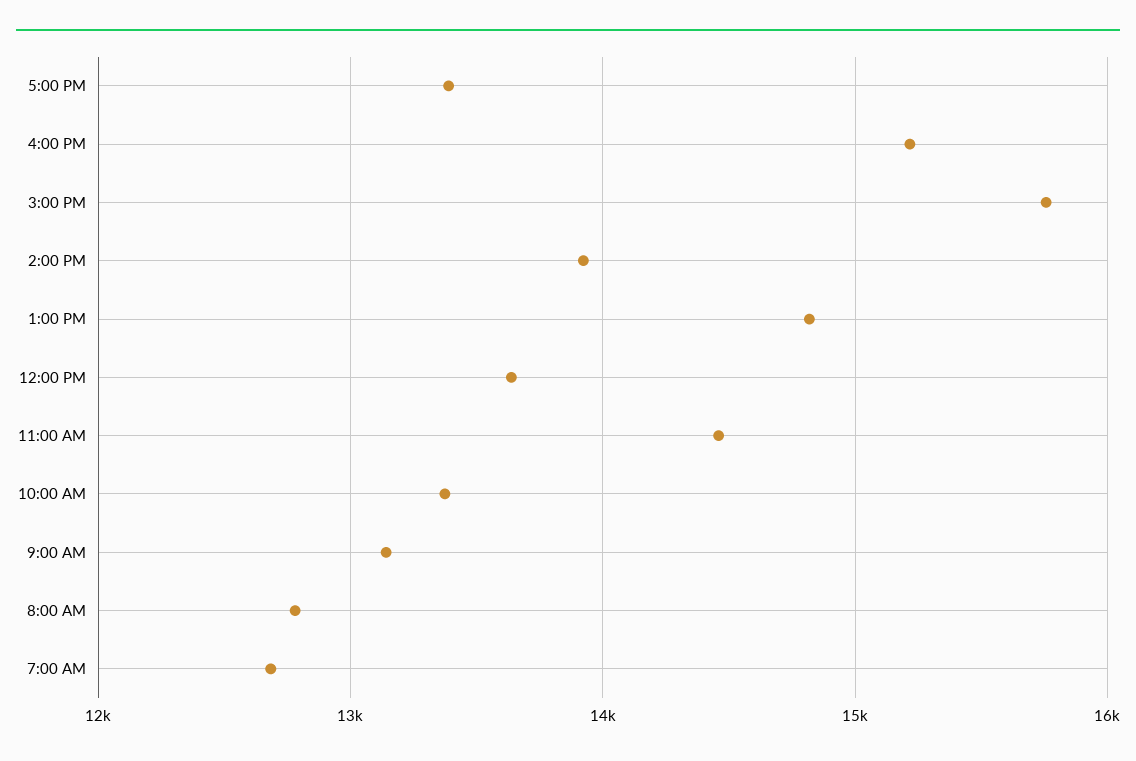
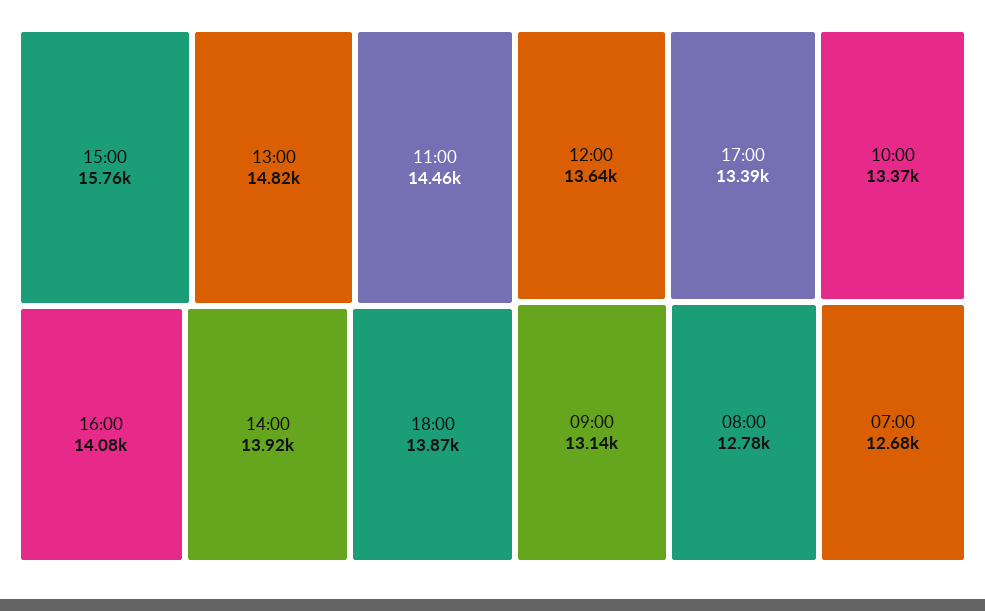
4:00 PM: 15200 -> 14080
18:00: none -> 13870

